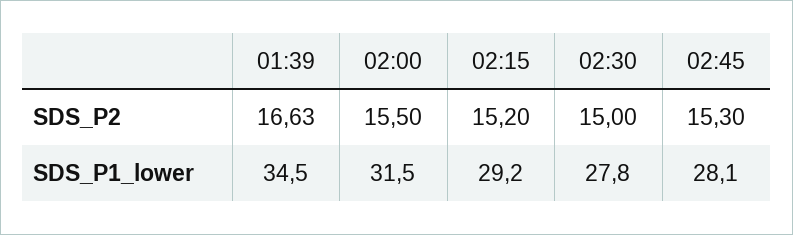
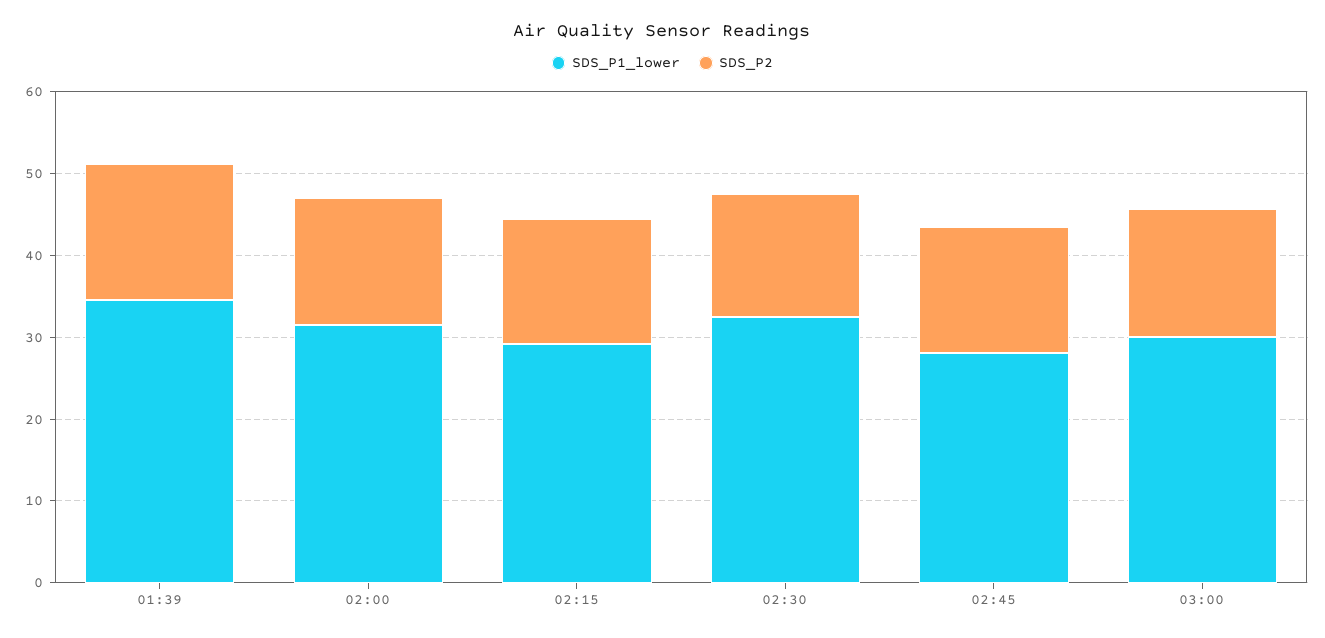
SDS_P1_lower, 02:30: 27.8 -> 32
SDS_P1_lower, 03:00: none -> 30
SDS_P2, 03:00: none -> 16

